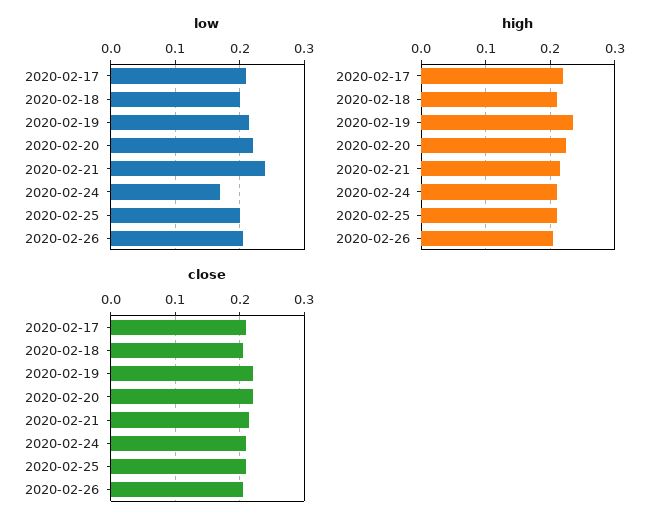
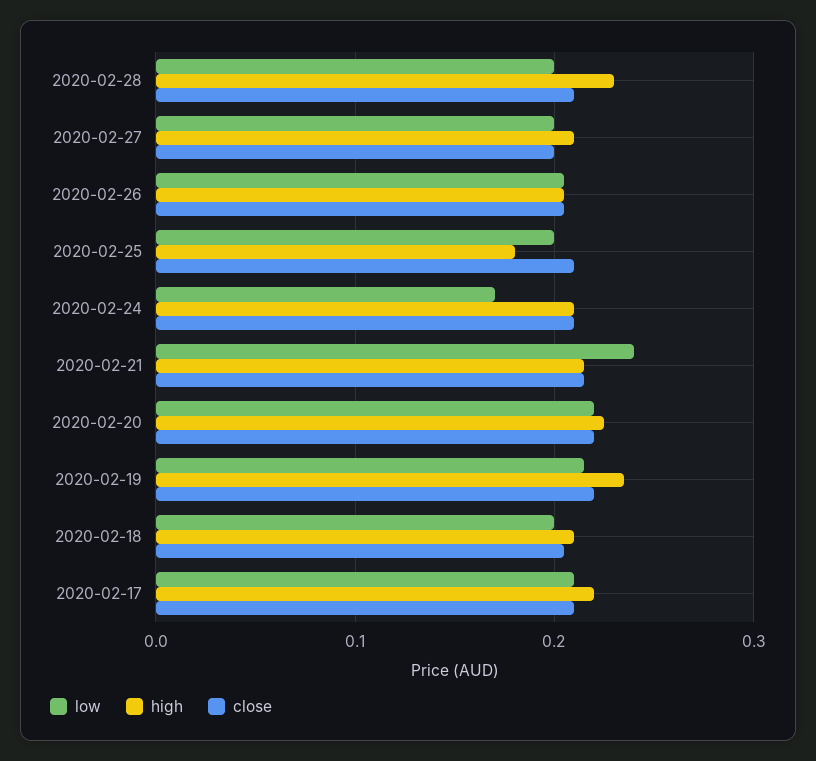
high, 2020-02-25: 0.21 -> 0.18
low, 2020-02-28: none -> 0.2
high, 2020-02-28: none -> 0.23
close, 2020-02-28: none -> 0.21
low, 2020-02-27: none -> 0.2
high, 2020-02-27: none -> 0.21
close, 2020-02-27: none -> 0.2

